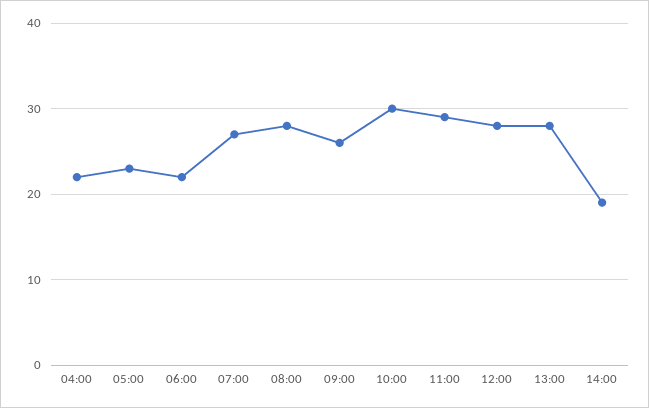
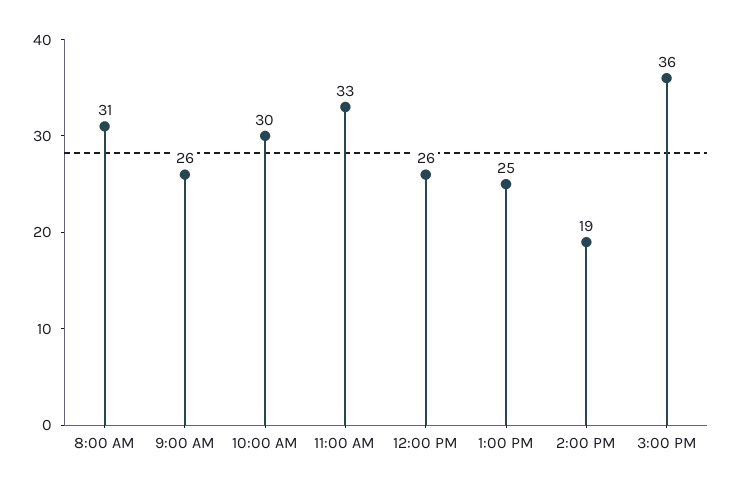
04:00: 22 -> none
05:00: 23 -> none
06:00: 22 -> none
07:00: 27 -> none
08:00: 28 -> 31
11:00: 29 -> 33
12:00: 28 -> 26
13:00: 28 -> 25
3:00 PM: none -> 36

